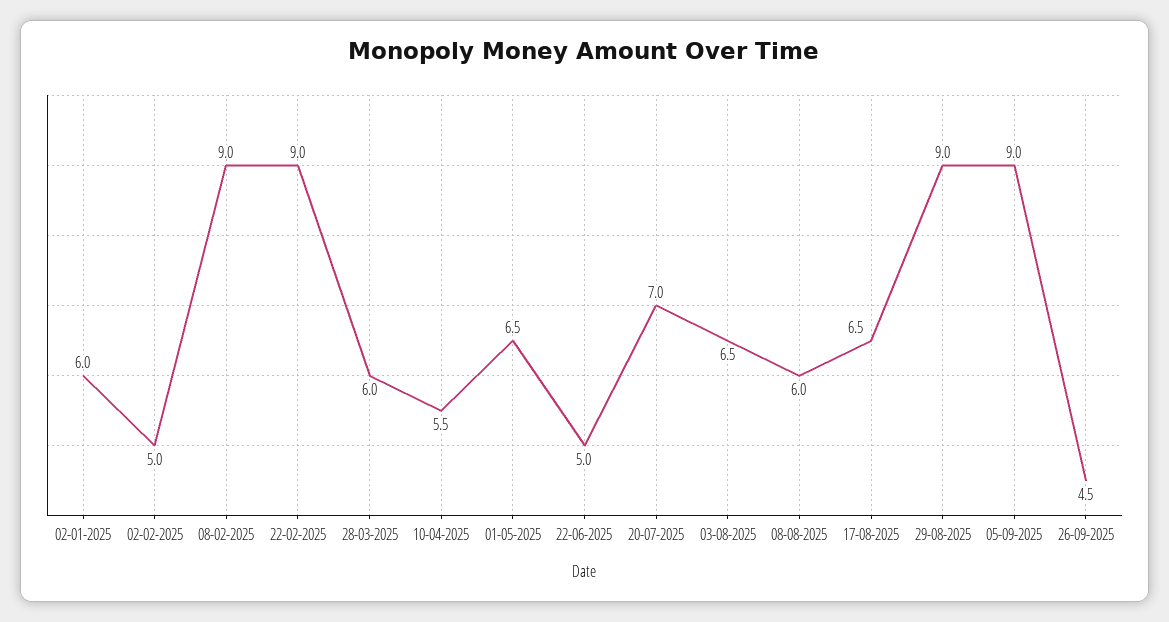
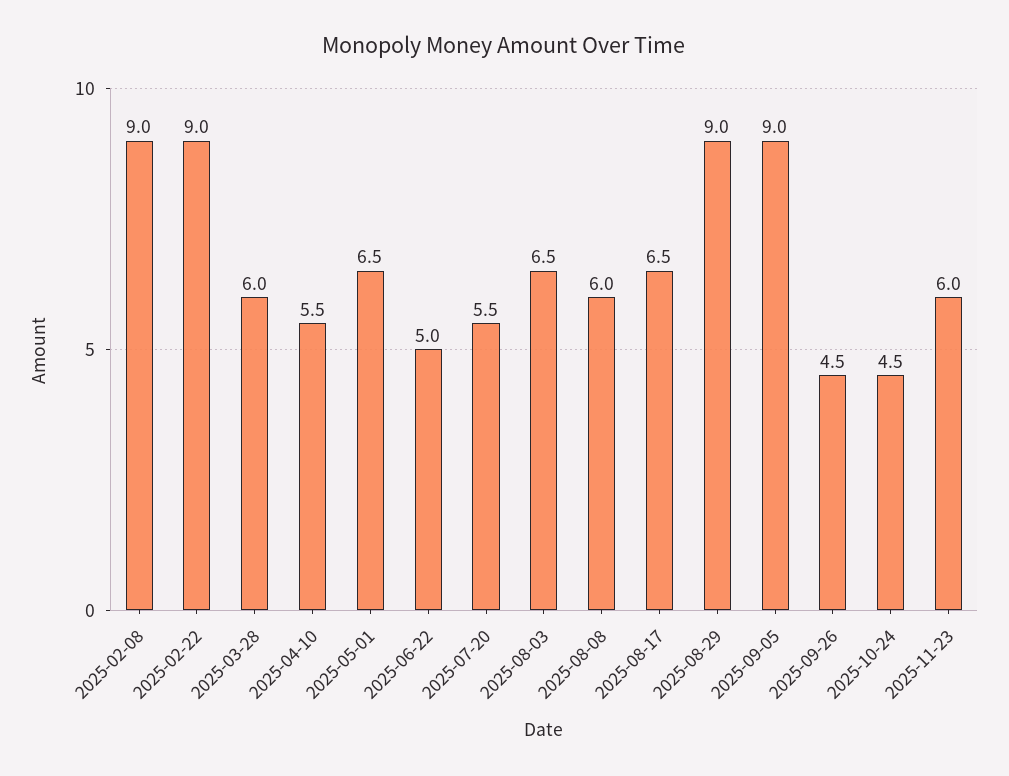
02-01-2025: 6 -> none
02-02-2025: 5 -> none
20-07-2025: 7 -> 5.5
2025-10-24: none -> 4.5
2025-11-23: none -> 6

